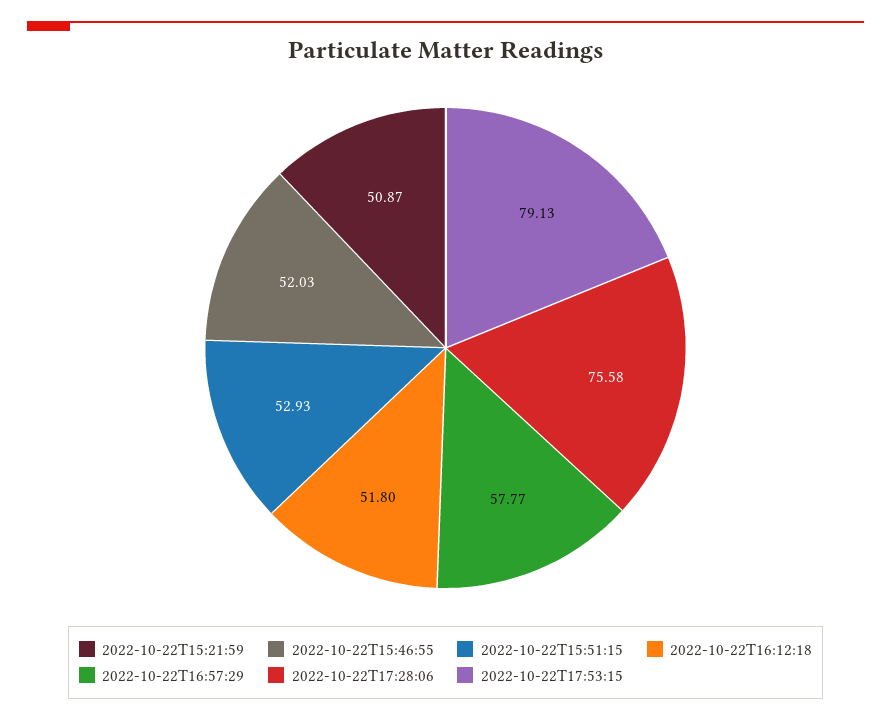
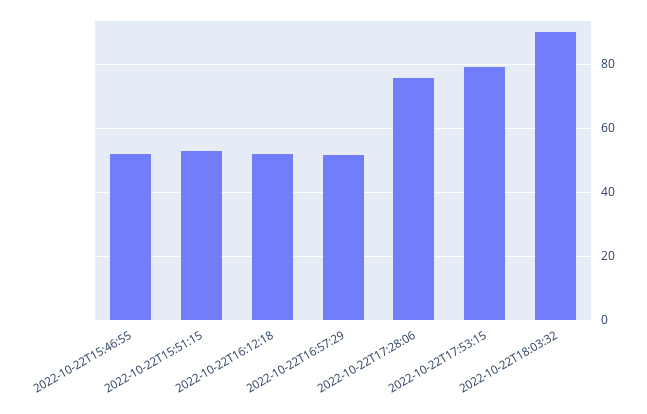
2022-10-22T15:21:59: 50.87 -> none
2022-10-22T16:57:29: 57.77 -> 52
2022-10-22T18:03:32: none -> 90

